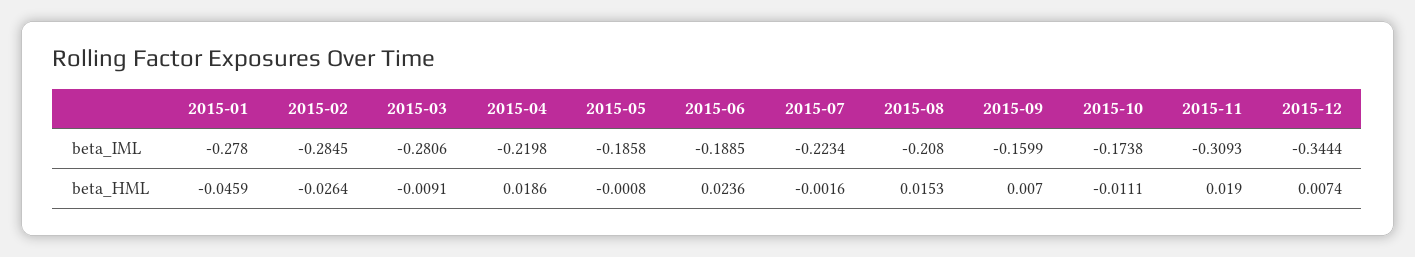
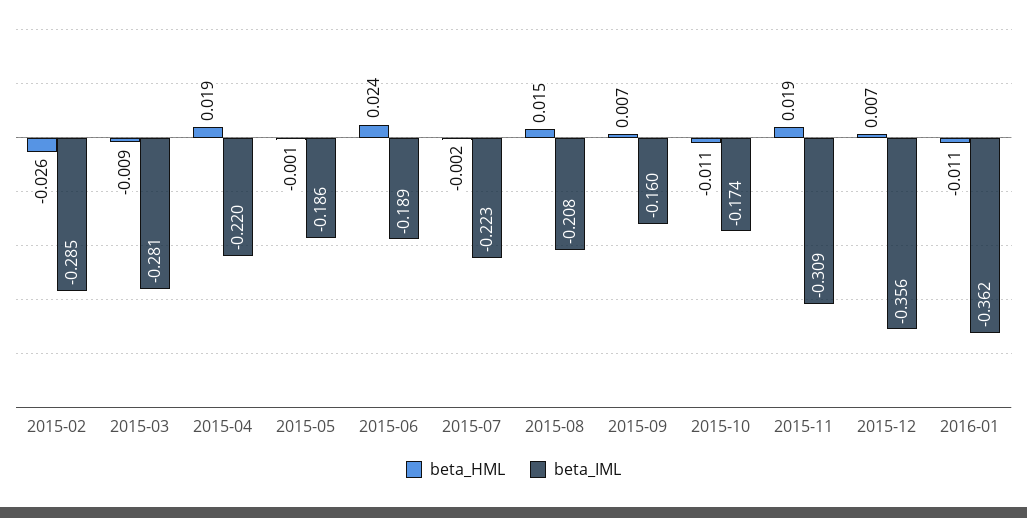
beta_IML, 2015-01: -0.278 -> none
beta_IML, 2015-12: -0.3444 -> -0.356
beta_HML, 2015-01: -0.0459 -> none
beta_HML, 2016-01: none -> -0.011
beta_IML, 2016-01: none -> -0.362

